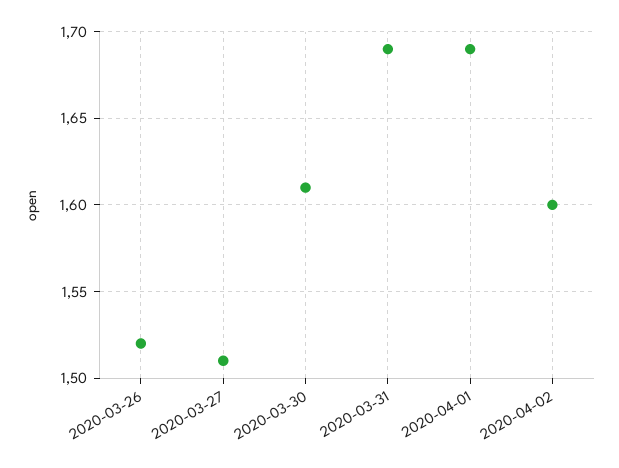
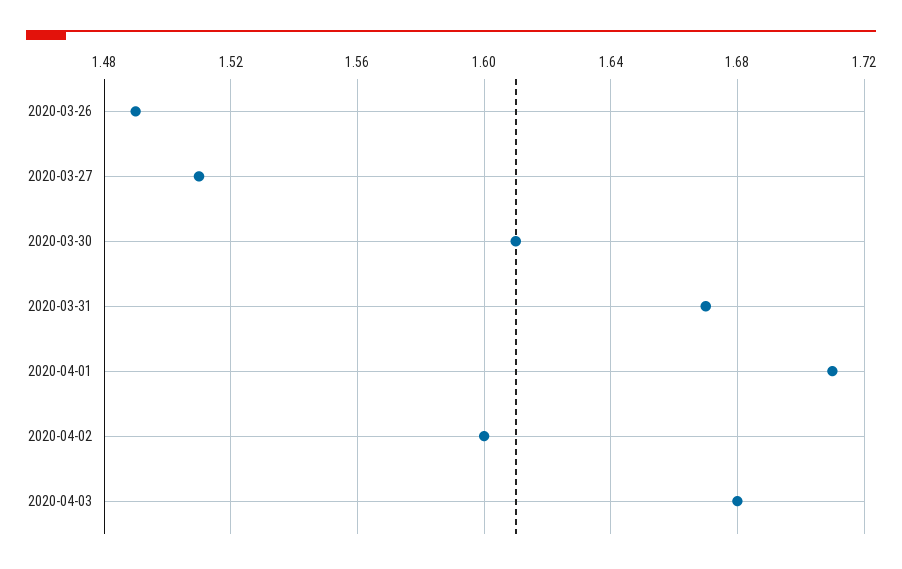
2020-03-26: 1.52 -> 1.49
2020-03-31: 1.69 -> 1.67
2020-04-01: 1.69 -> 1.71
2020-04-03: none -> 1.68

